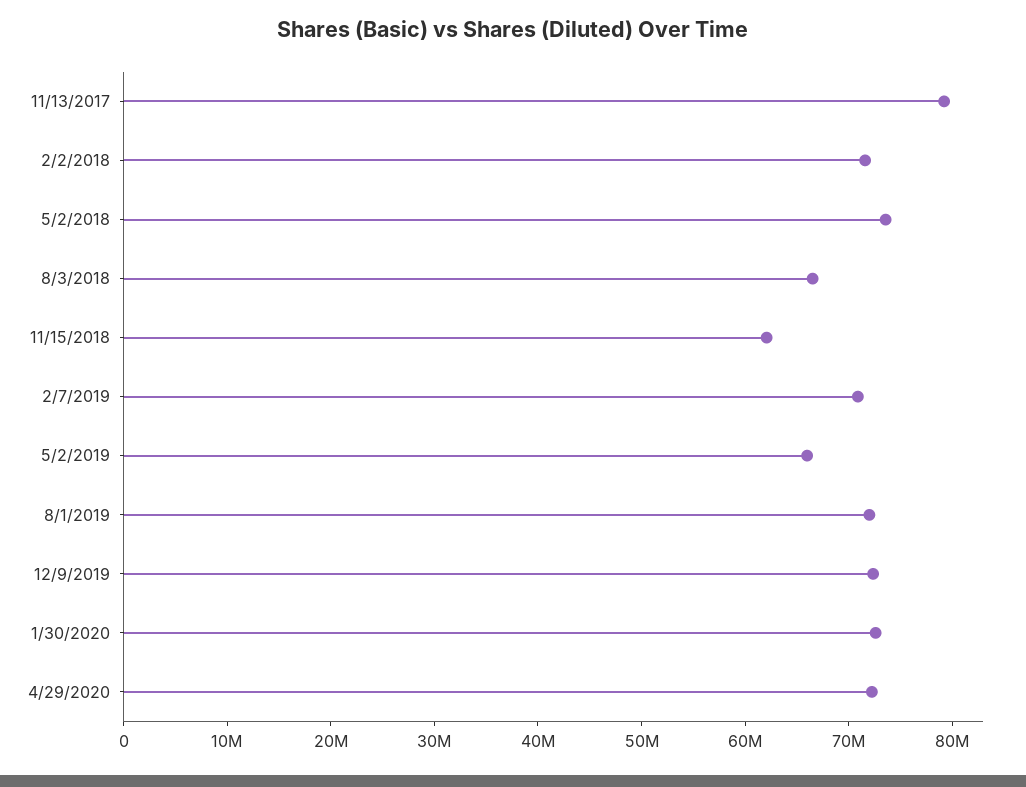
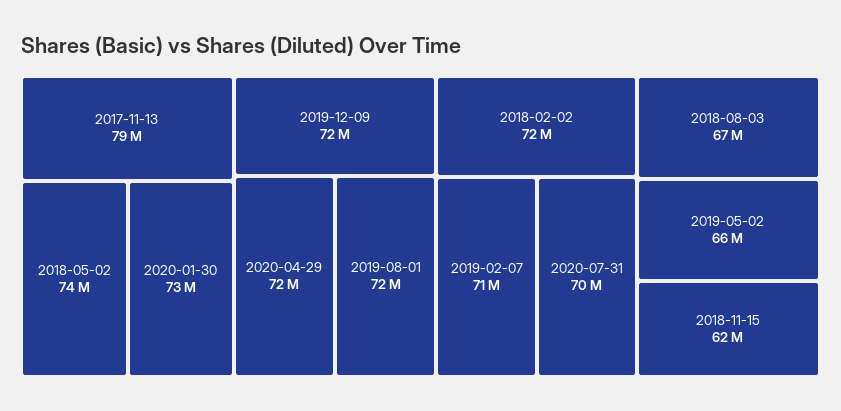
2020-07-31: none -> 70000000

